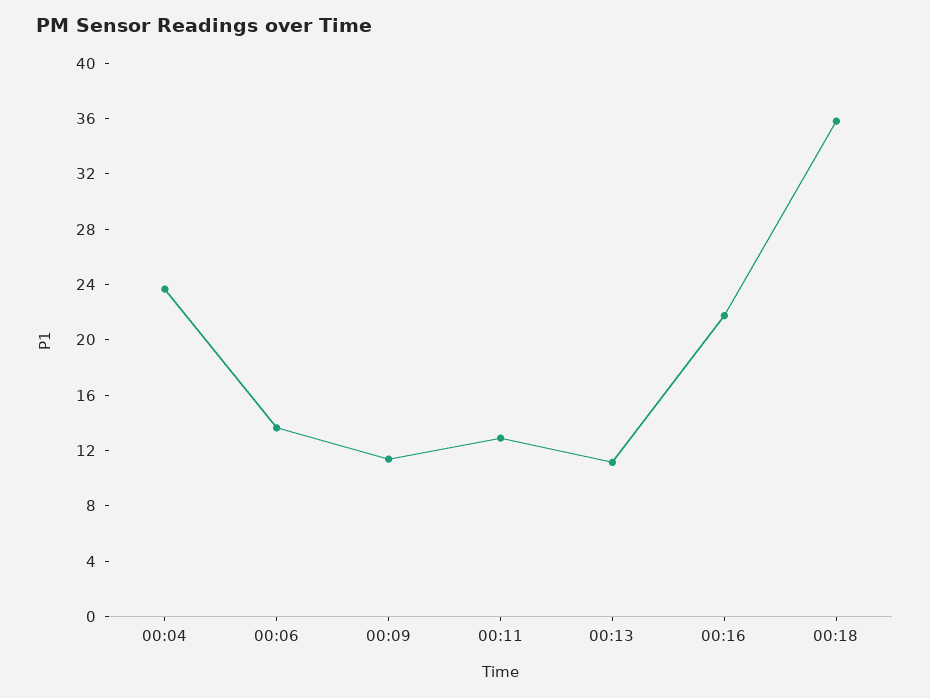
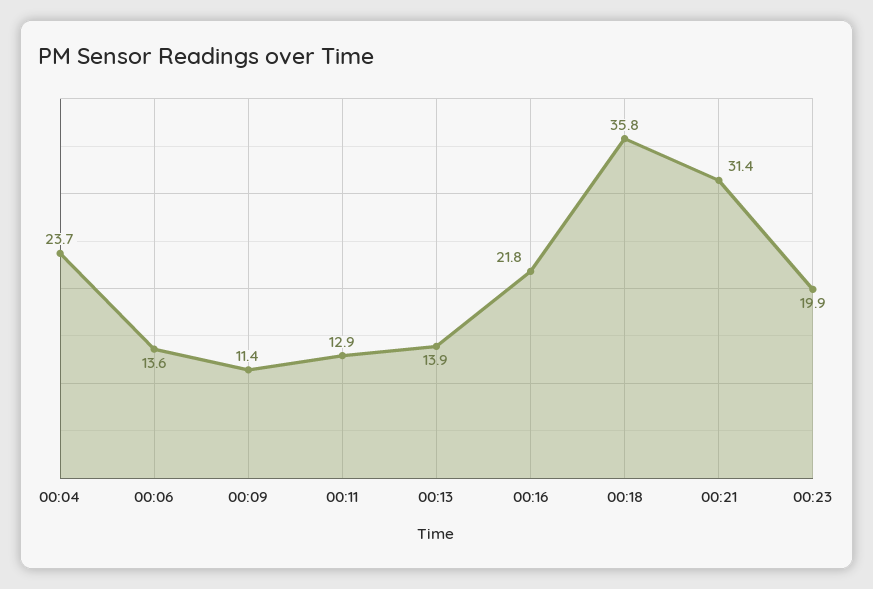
00:13: 11 -> 13.9
00:21: none -> 31.4
00:23: none -> 19.9

